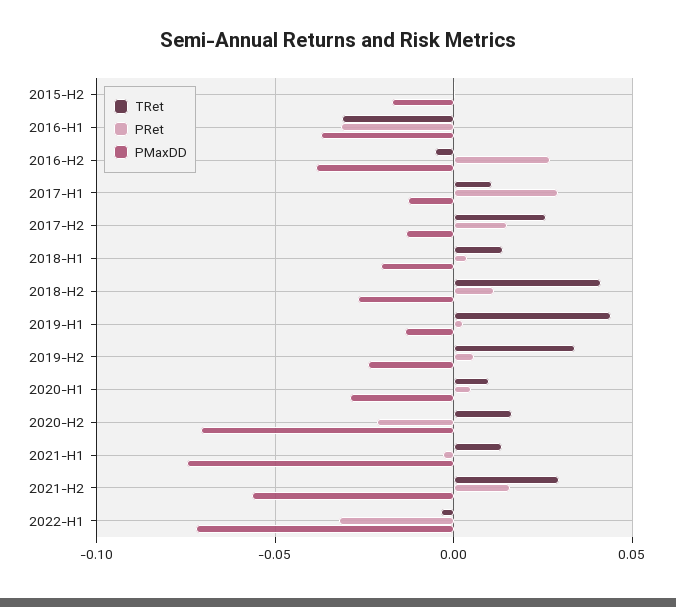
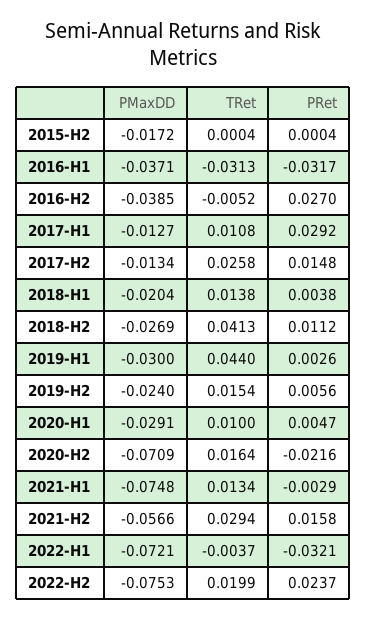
PMaxDD, 2019-H1: -0.015 -> -0.03
TRet, 2019-H2: 0.035 -> 0.0154
PMaxDD, 2022-H2: none -> -0.0753
TRet, 2022-H2: none -> 0.0199
PRet, 2022-H2: none -> 0.0237

